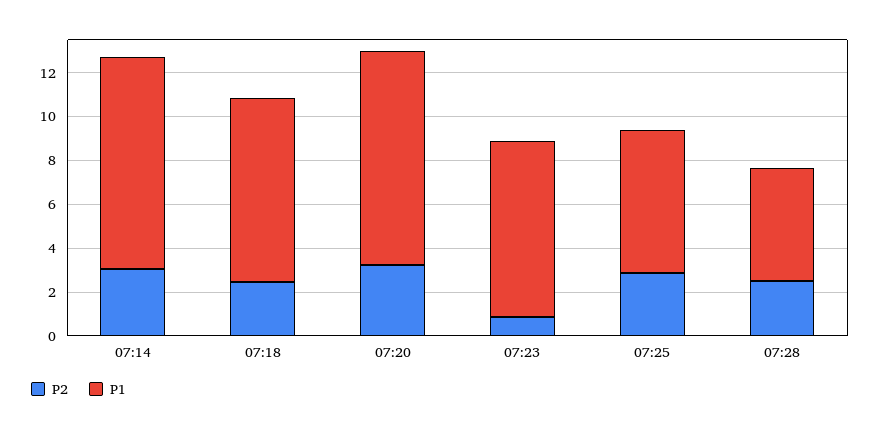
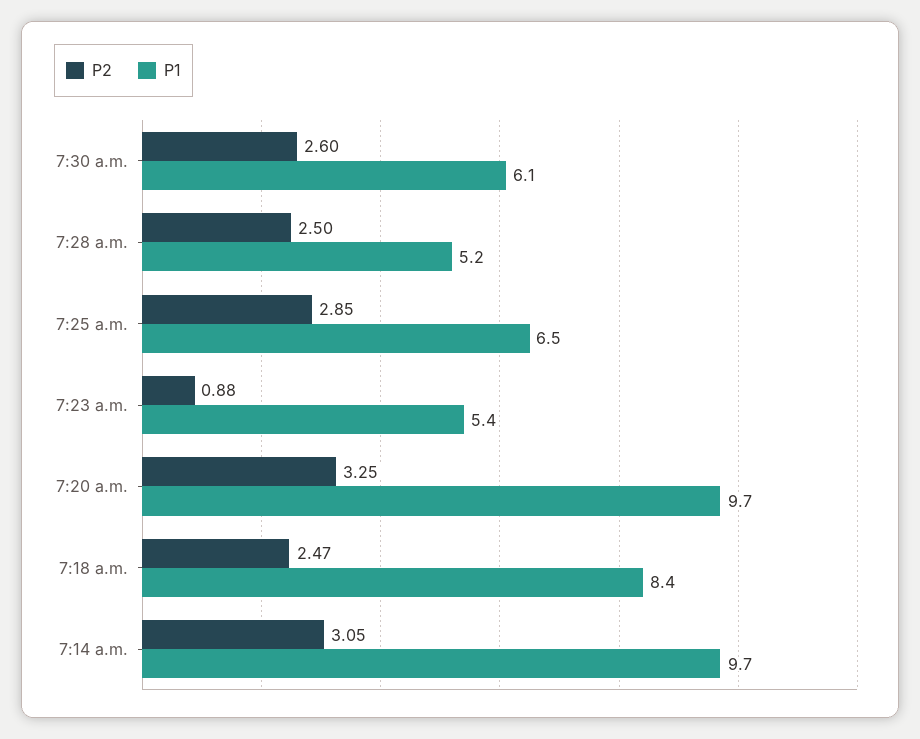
P1, 07:23: 8 -> 5.4
P2, 7:30 a.m.: none -> 2.6
P1, 7:30 a.m.: none -> 6.1

